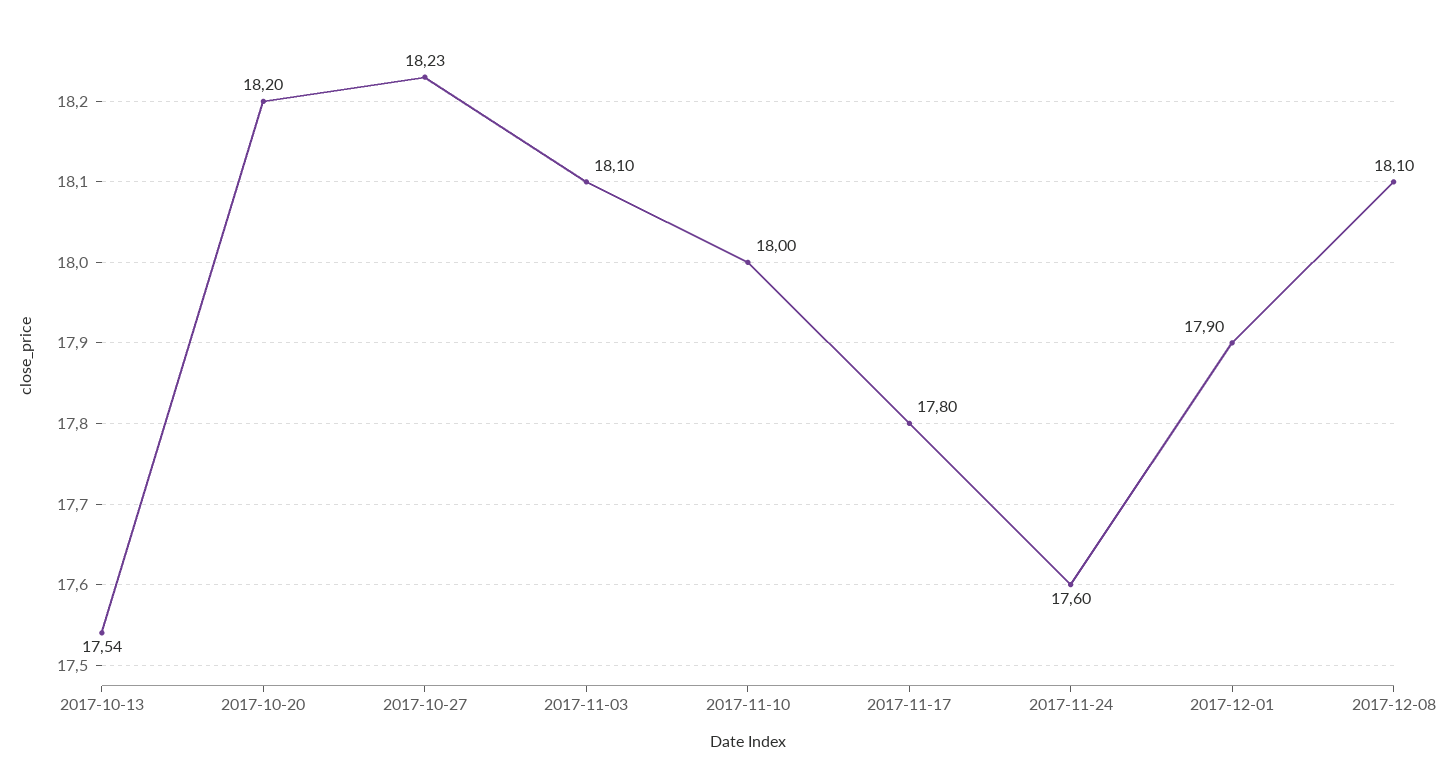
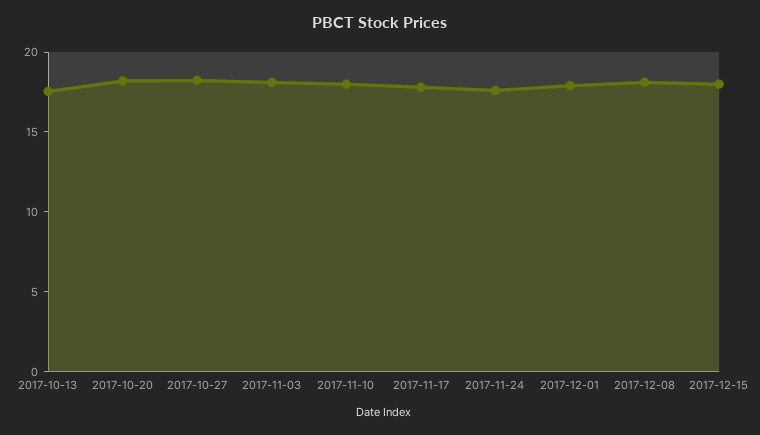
2017-12-15: none -> 18

